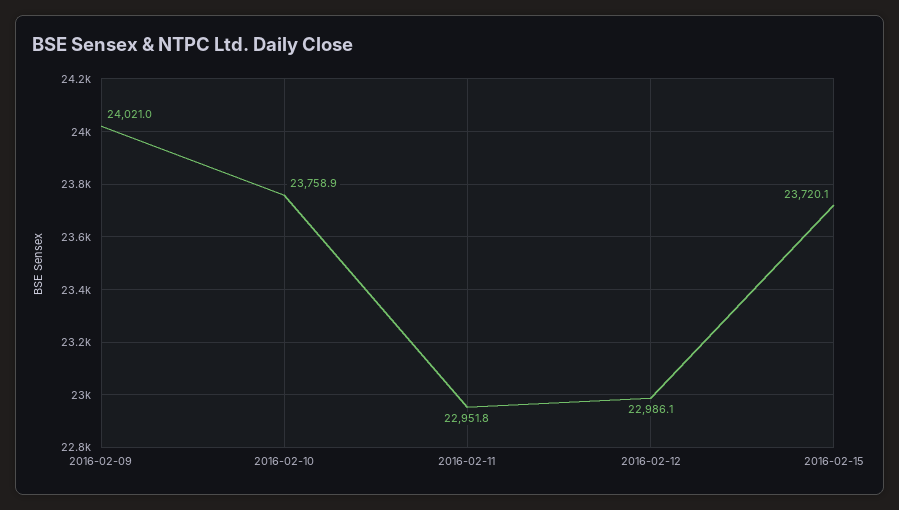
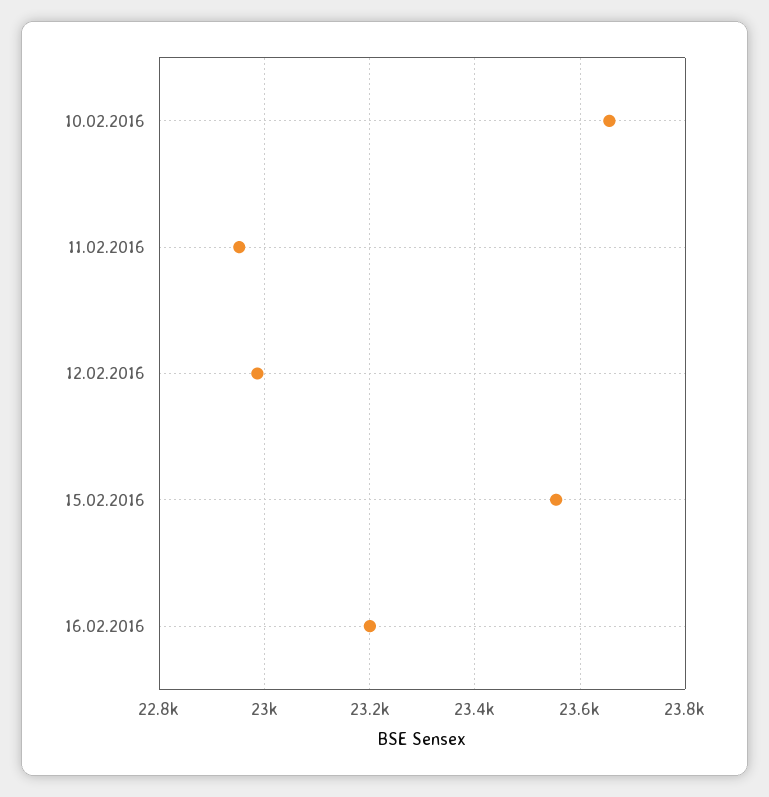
2016-02-09: 24021 -> none
2016-02-10: 23758.9 -> 23660
2016-02-15: 23720.1 -> 23560
16.02.2016: none -> 23200

